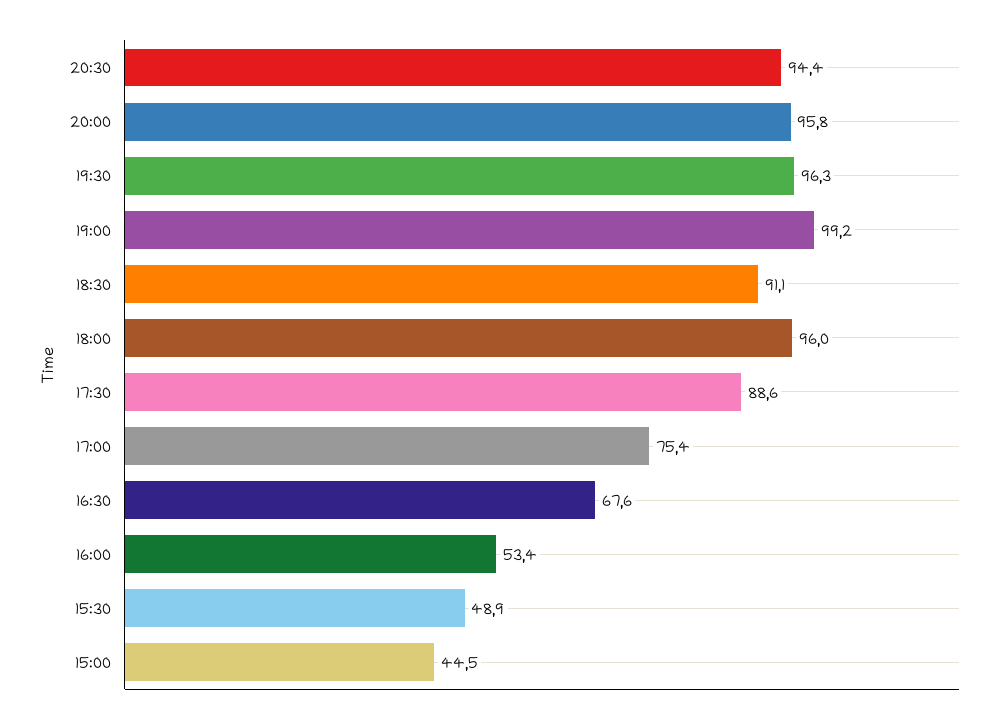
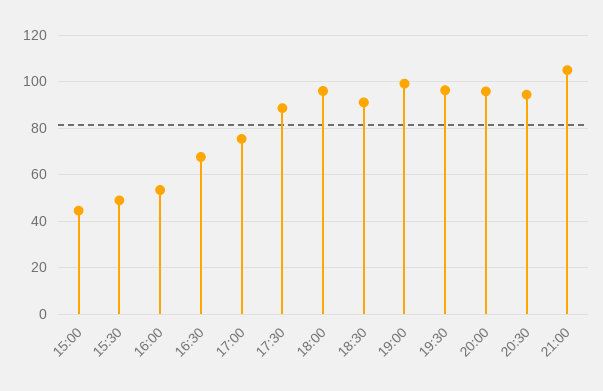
21:00: none -> 105

